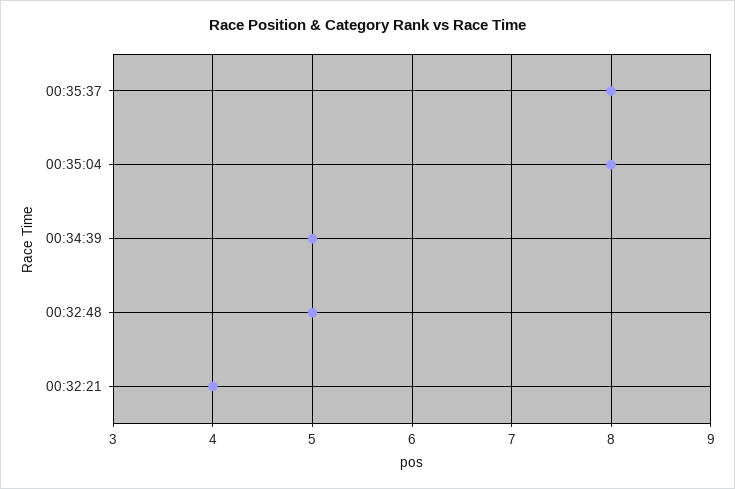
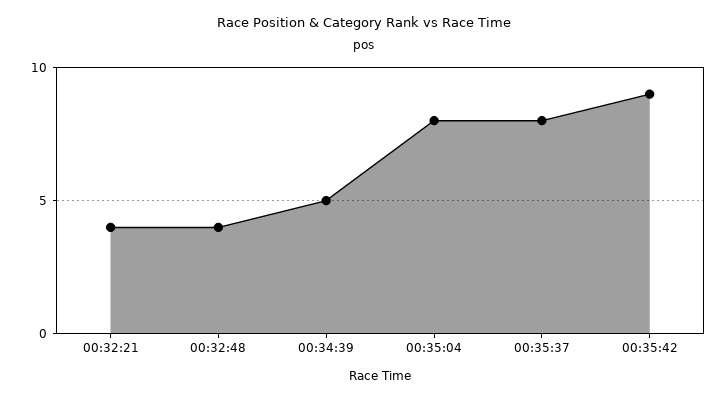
00:32:48: 5 -> 4
00:35:42: none -> 9

